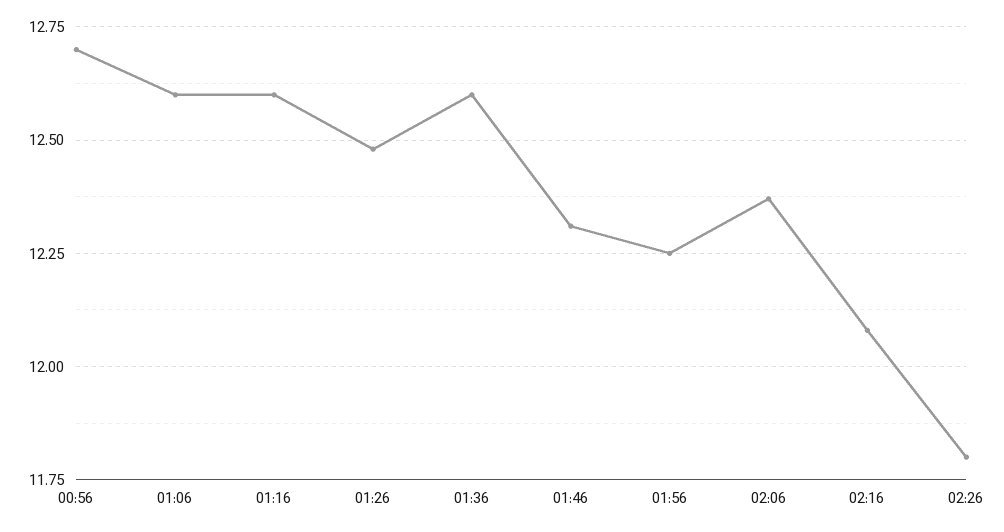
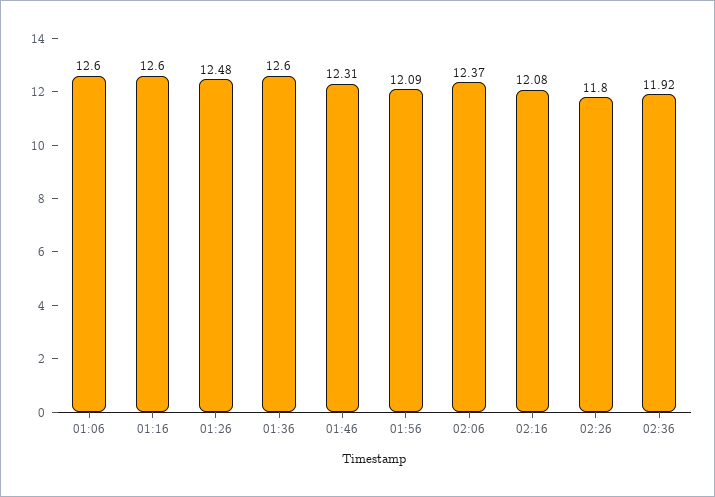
00:56: 12.7 -> none
01:56: 12.25 -> 12.09
02:36: none -> 11.92

